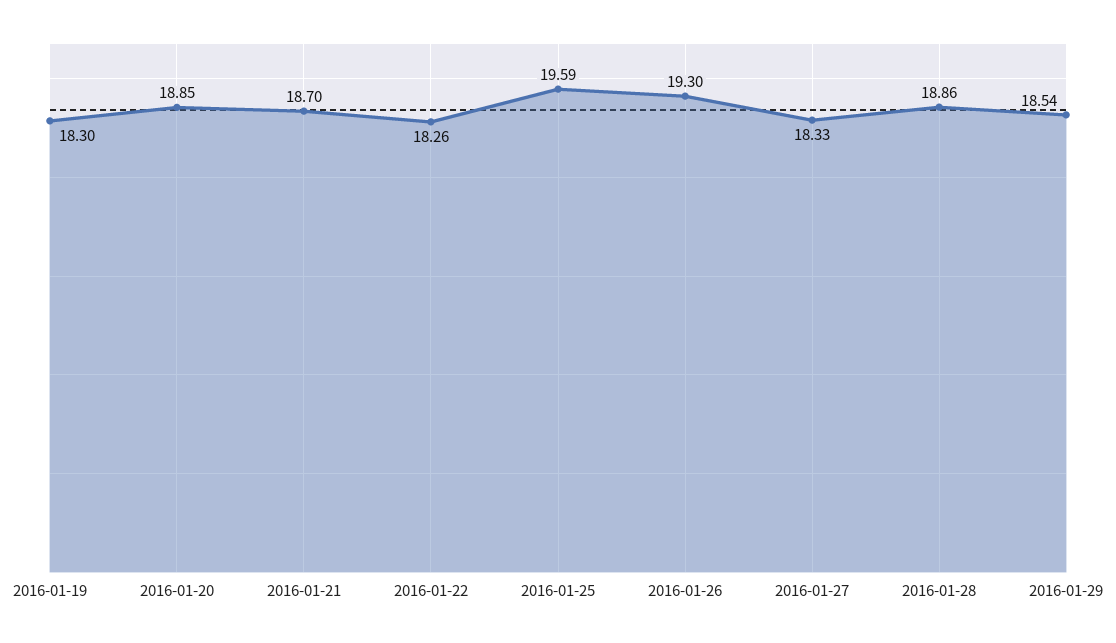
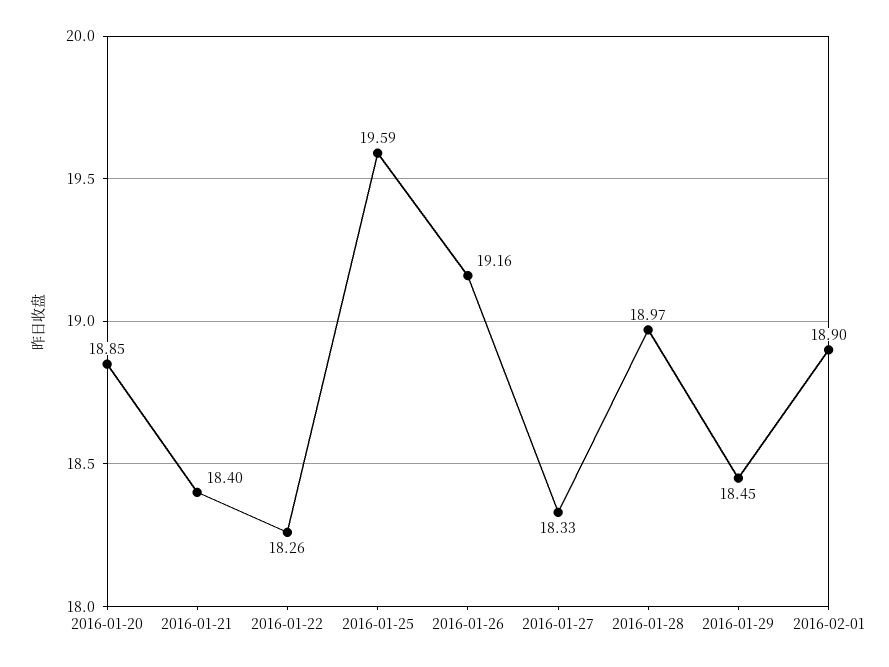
2016-01-19: 18.3 -> none
2016-01-21: 18.7 -> 18.4
2016-01-26: 19.3 -> 19.16
2016-01-28: 18.86 -> 18.97
2016-01-29: 18.54 -> 18.45
2016-02-01: none -> 18.9

